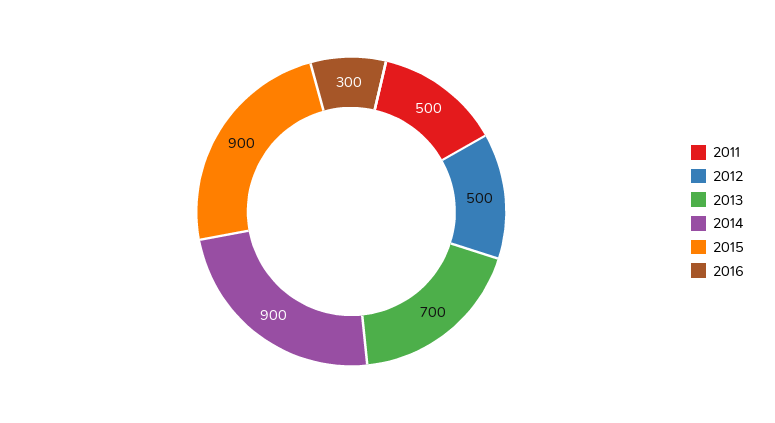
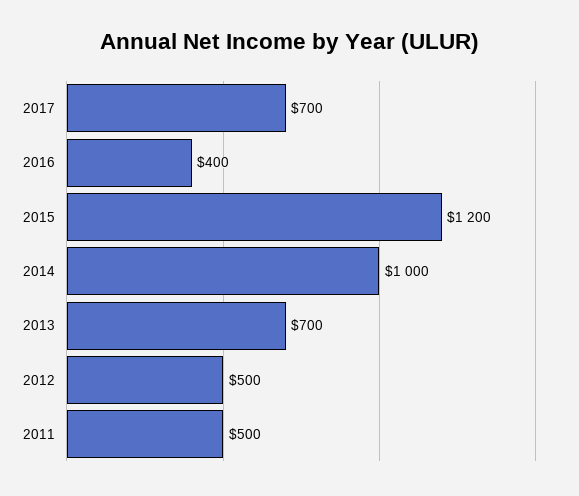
2014: 900 -> 1000
2015: 900 -> 1200
2016: 300 -> 400
2017: none -> 700

